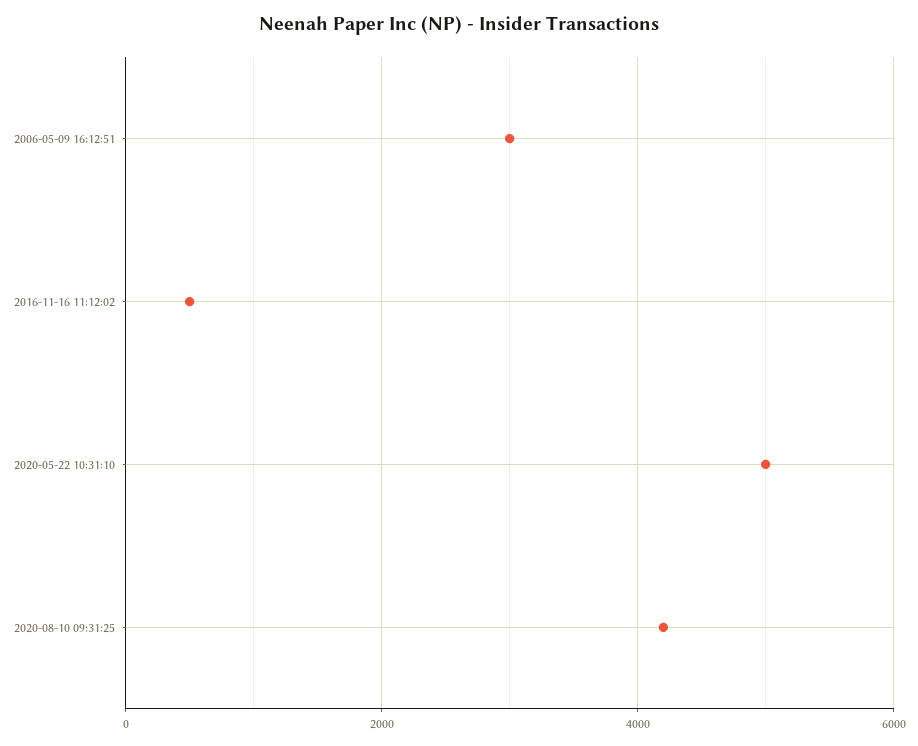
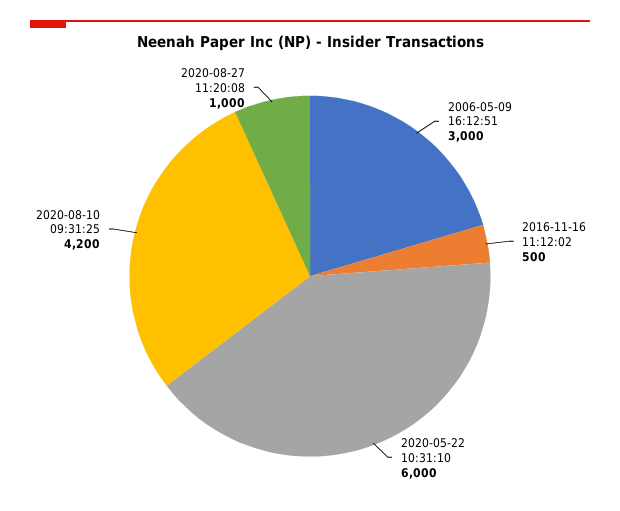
2020-05-22 10:31:10: 5000 -> 6000
2020-08-27 11:20:08: none -> 1000

